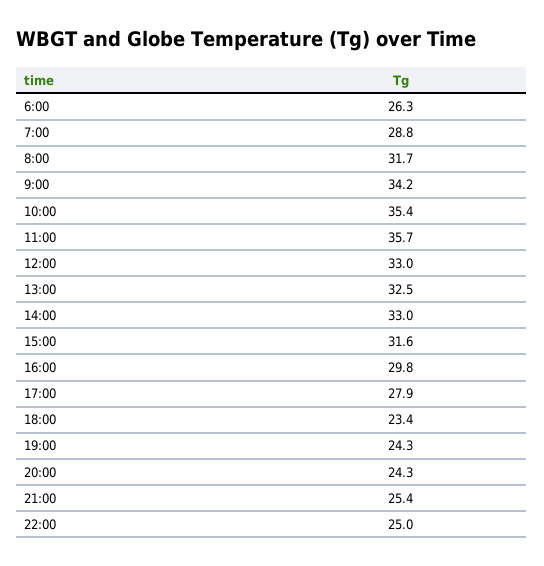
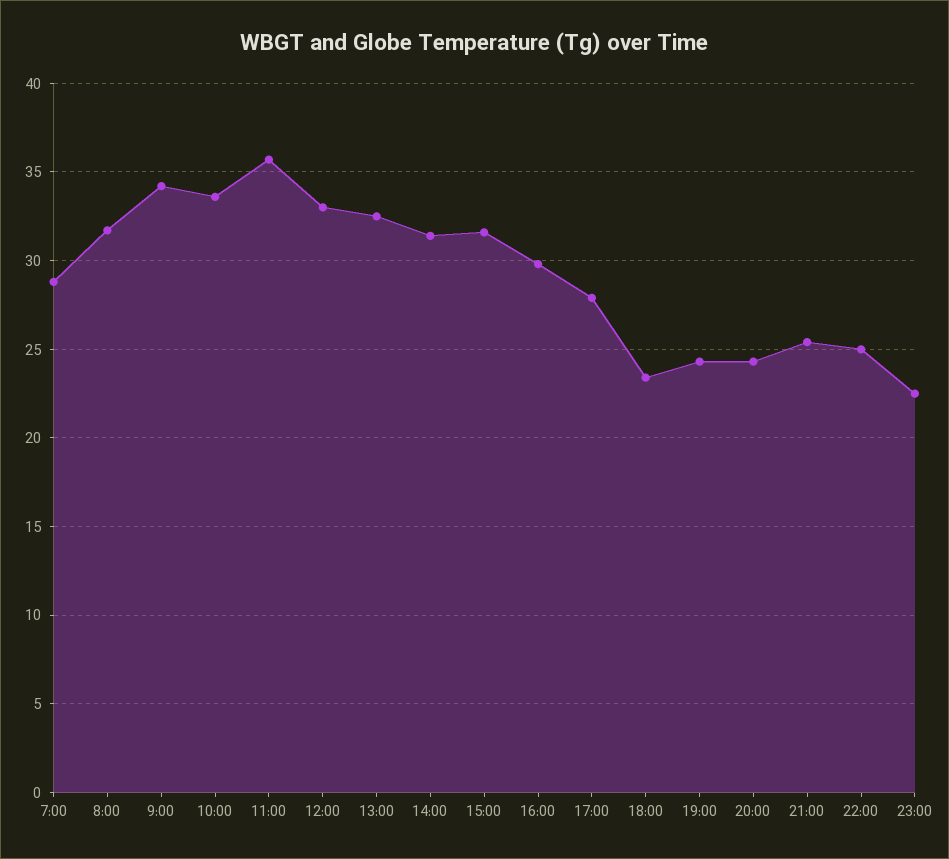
6:00: 26.3 -> none
10:00: 35.4 -> 33.5
14:00: 33 -> 31.5
23:00: none -> 22.5

